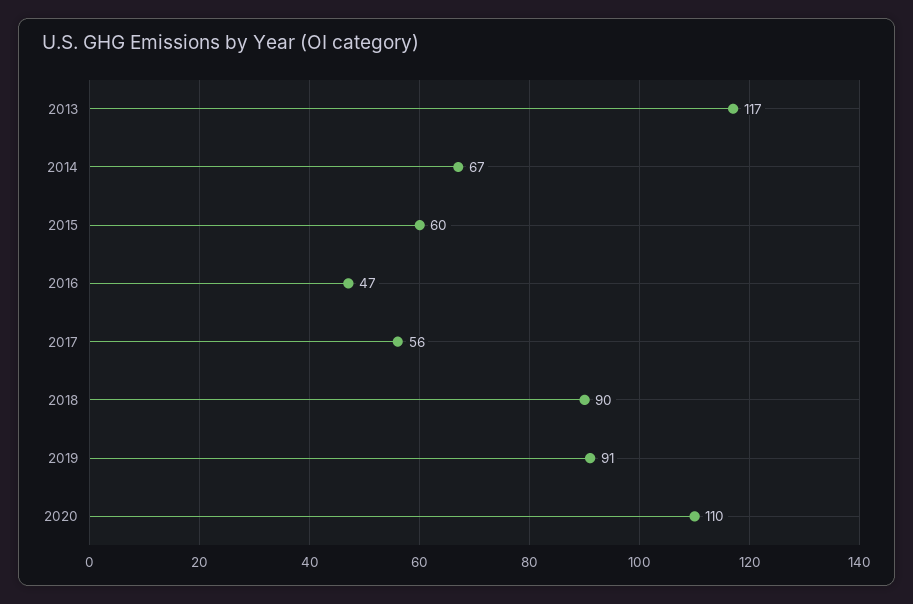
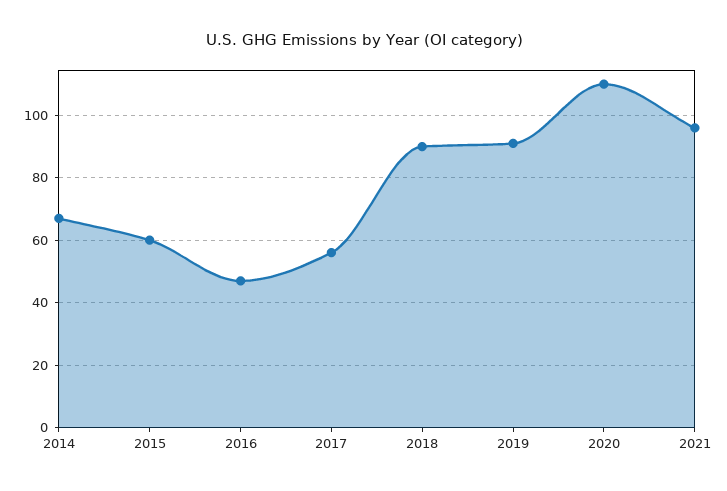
2013: 117 -> none
2021: none -> 95

